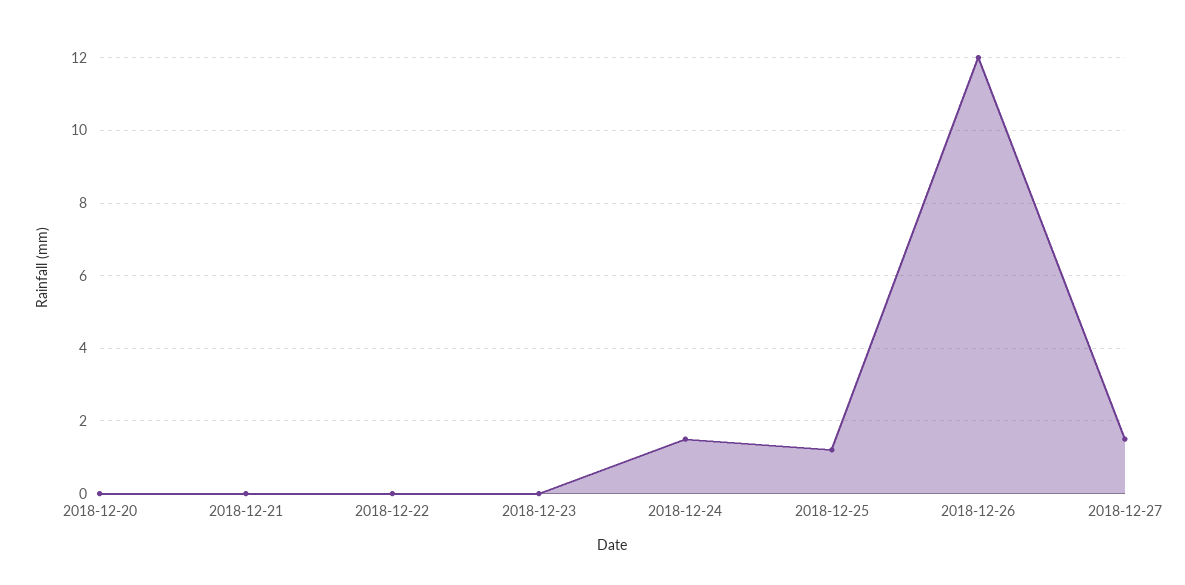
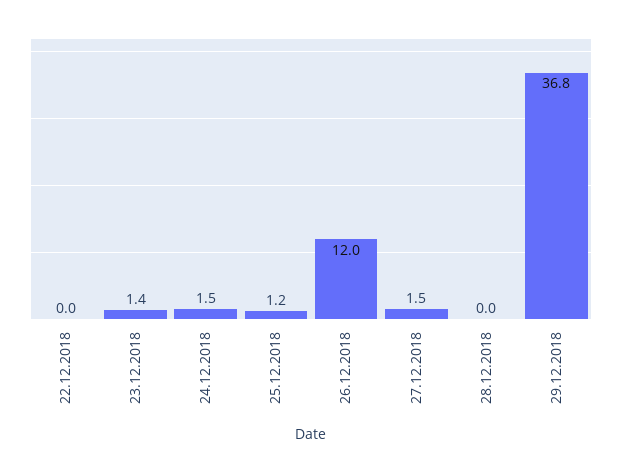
2018-12-20: 0 -> none
2018-12-21: 0 -> none
2018-12-23: 0 -> 1.4
28.12.2018: none -> 0
29.12.2018: none -> 36.8

